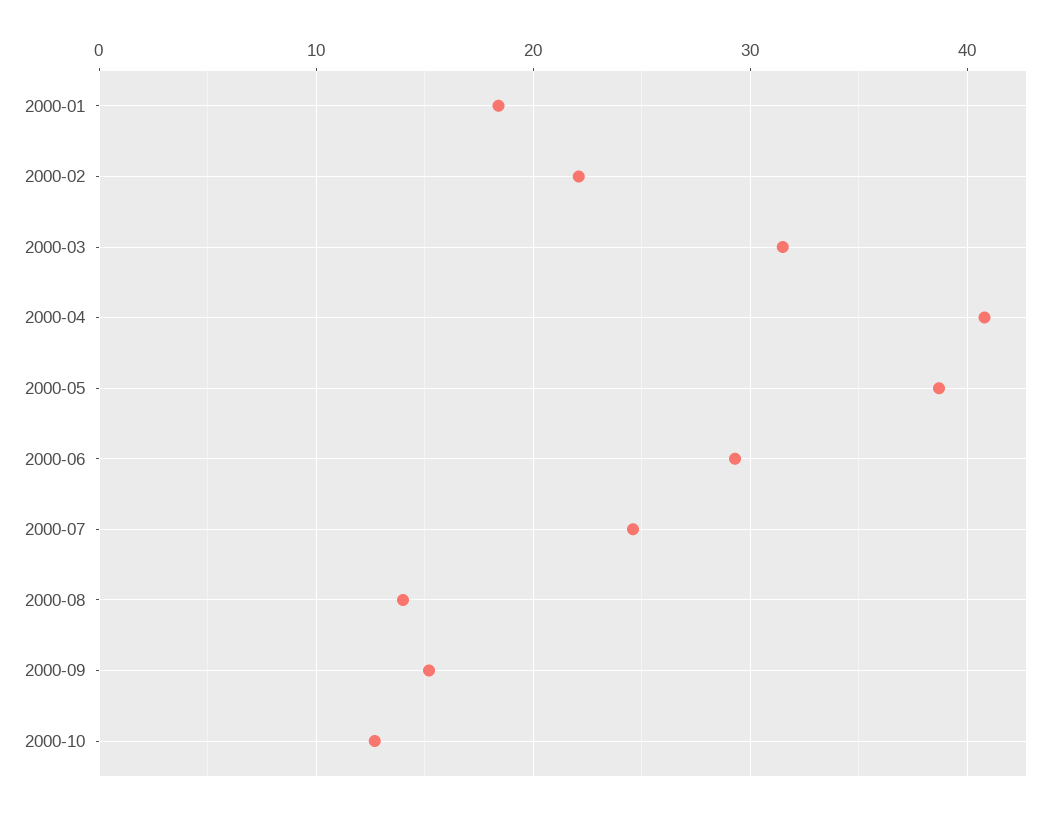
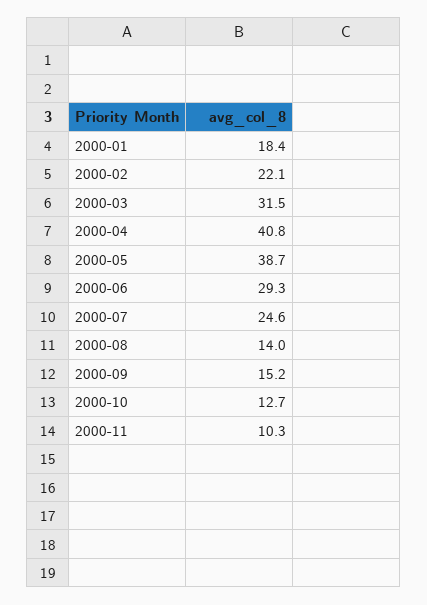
2000-11: none -> 10.3

